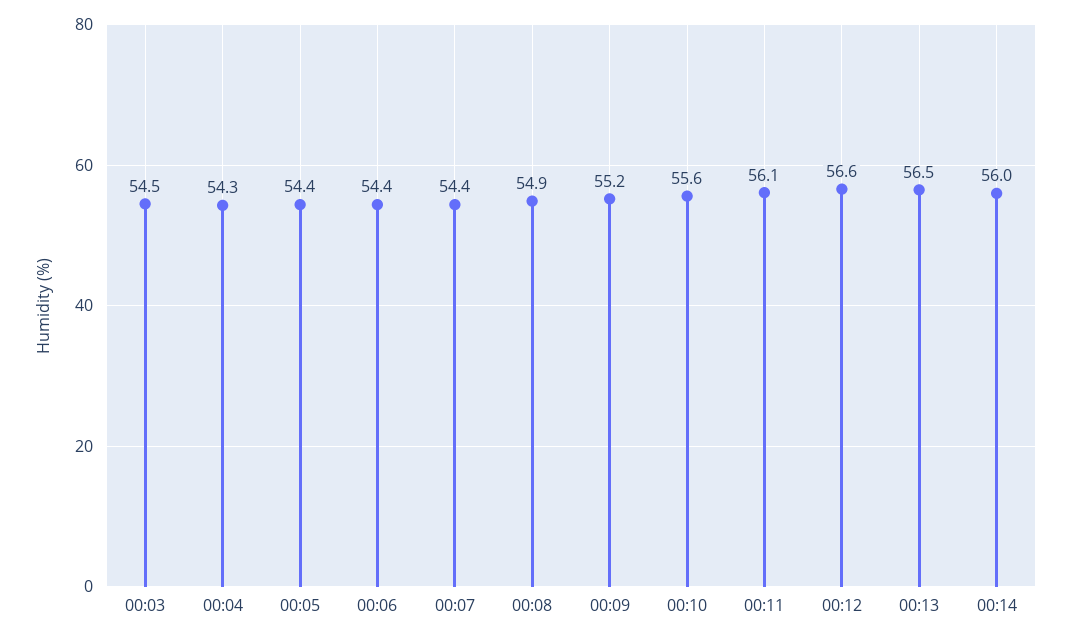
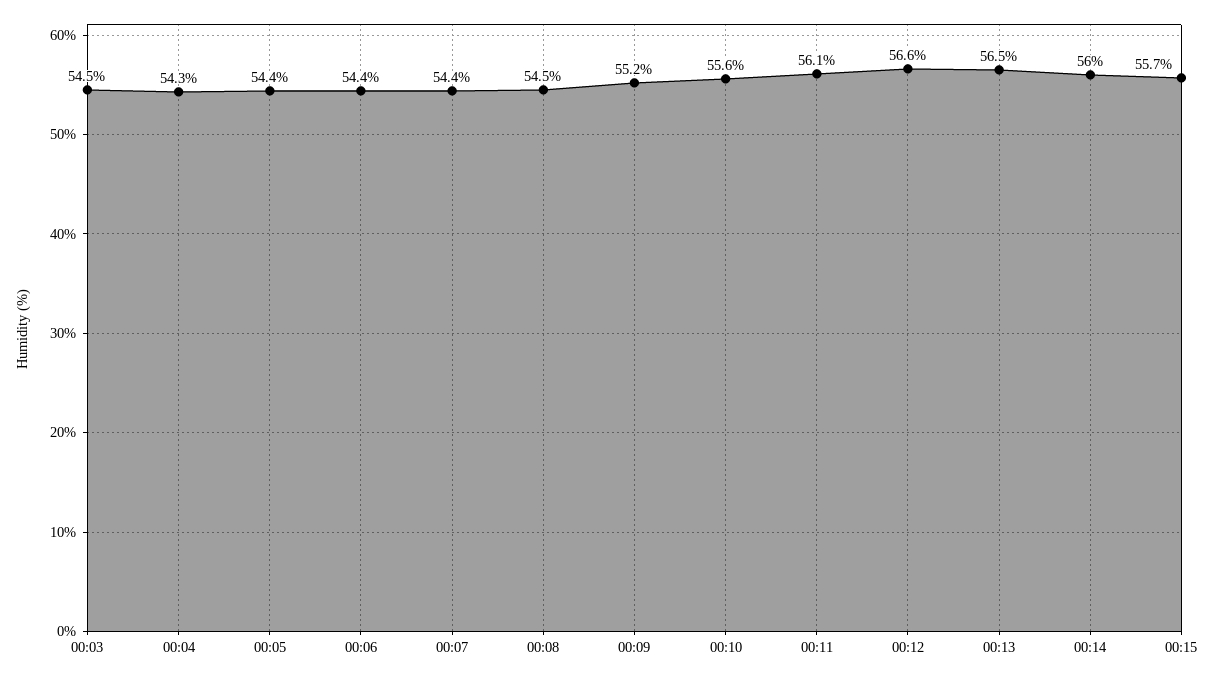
00:08: 54.9 -> 54.5
00:15: none -> 55.7

